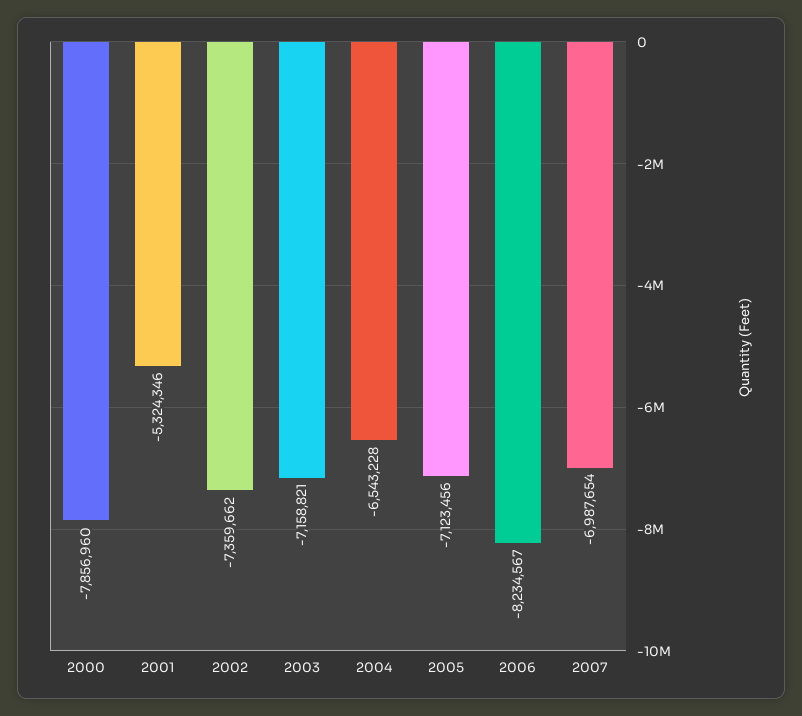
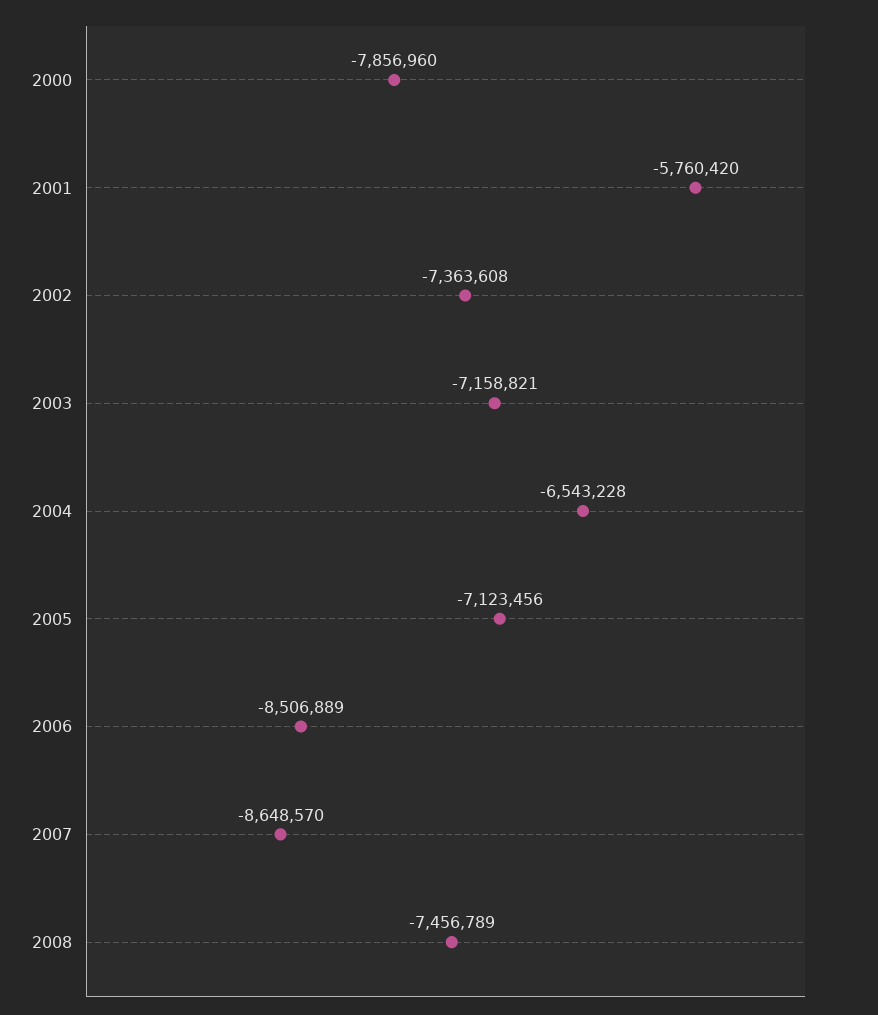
2001: -5324346 -> -5760420
2002: -7359662 -> -7363608
2006: -8234567 -> -8506889
2007: -6987654 -> -8648570
2008: none -> -7456789

